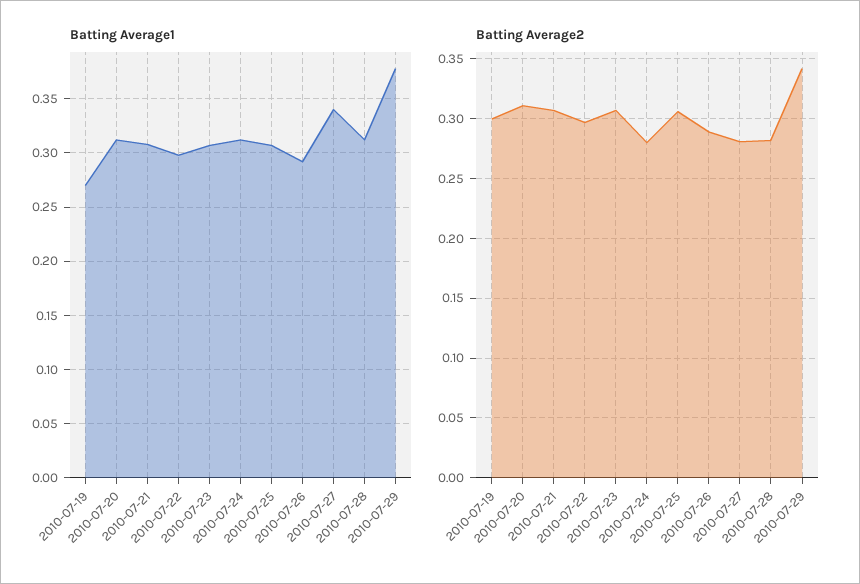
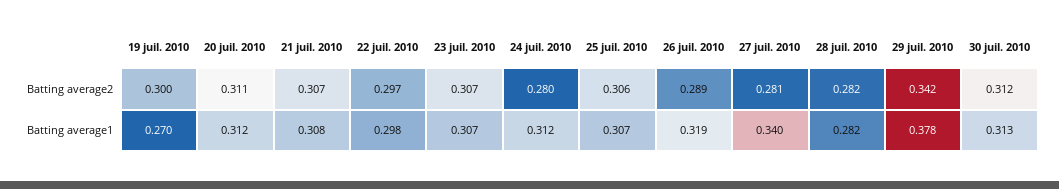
Batting Average1, 2010-07-26: 0.29 -> 0.319
Batting Average1, 2010-07-28: 0.31 -> 0.282
Batting Average2, 30 juil. 2010: none -> 0.312
Batting Average1, 30 juil. 2010: none -> 0.313

